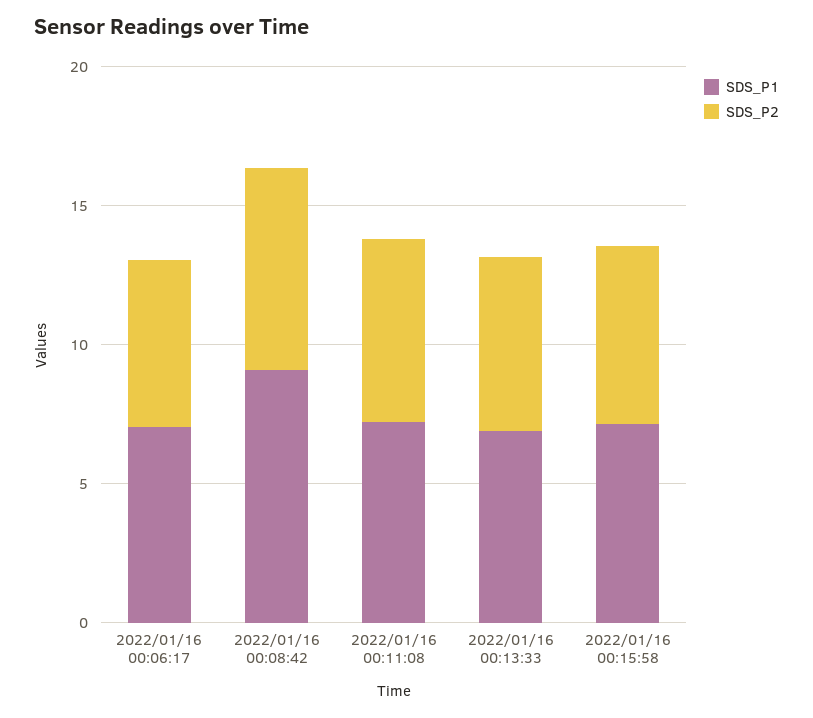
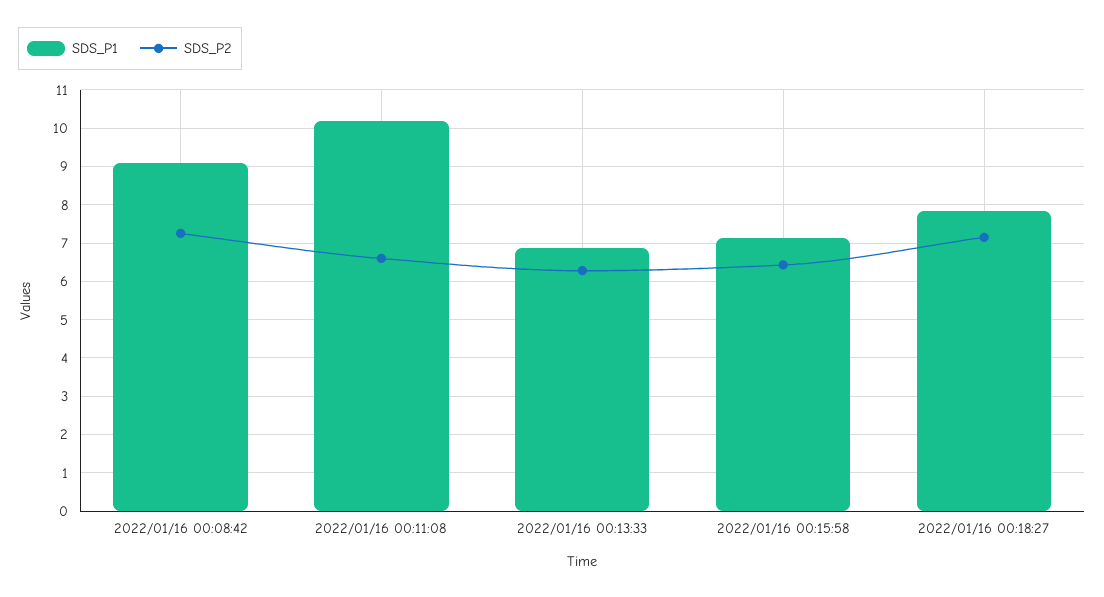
SDS_P1, 2022/01/16 00:06:17: 7 -> none
SDS_P2, 2022/01/16 00:06:17: 6 -> none
SDS_P1, 2022/01/16 00:11:08: 7 -> 10.2
SDS_P1, 2022/01/16 00:18:27: none -> 7.8
SDS_P2, 2022/01/16 00:18:27: none -> 7.2

